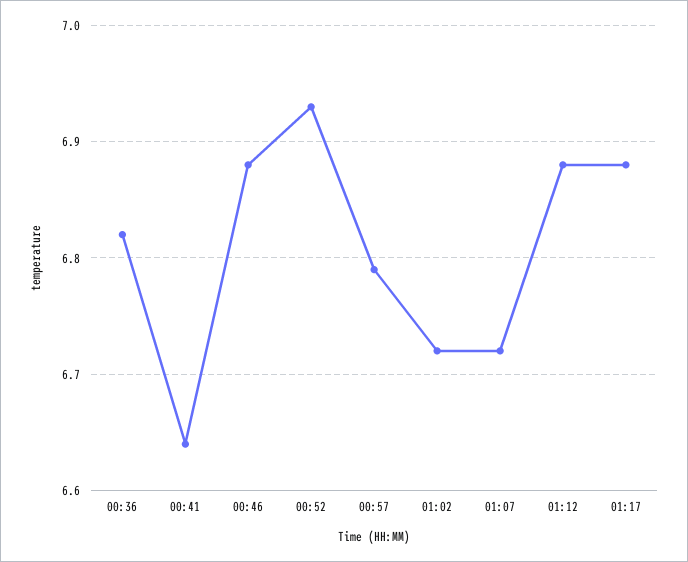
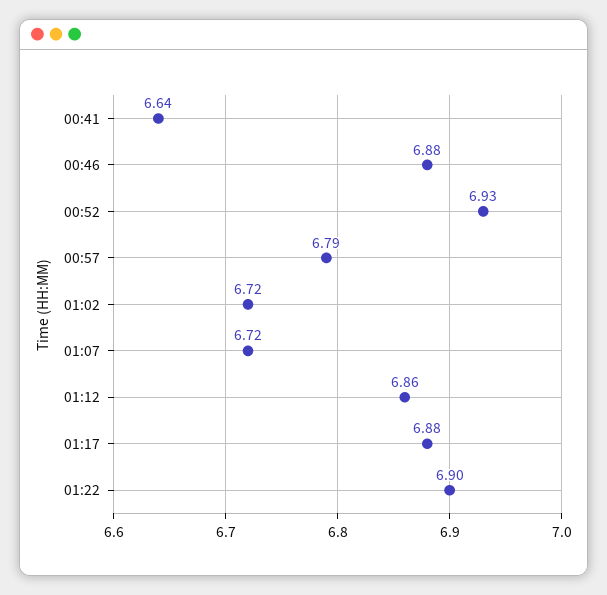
00:36: 6.82 -> none
01:12: 6.88 -> 6.86
01:22: none -> 6.9

